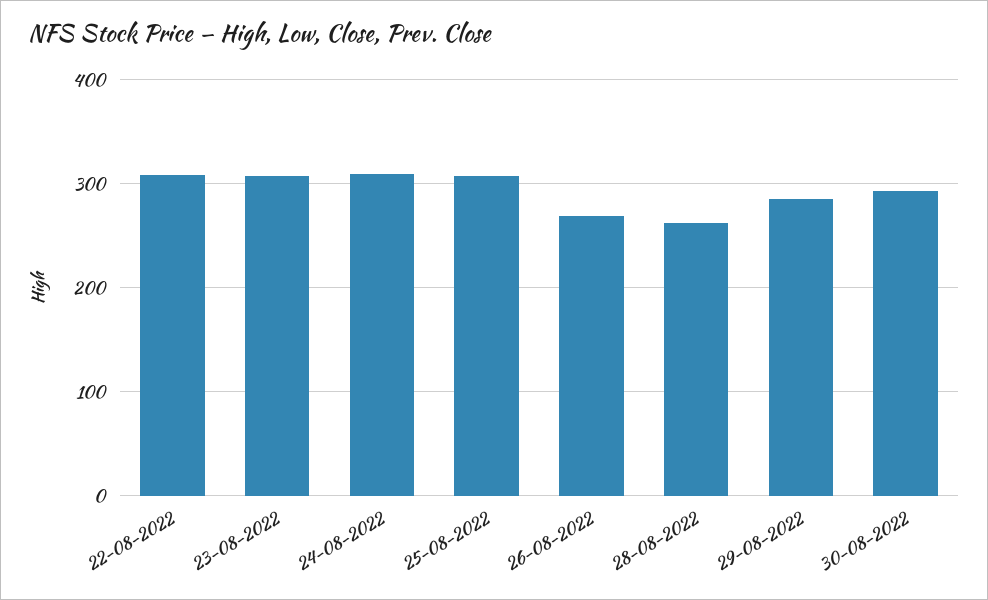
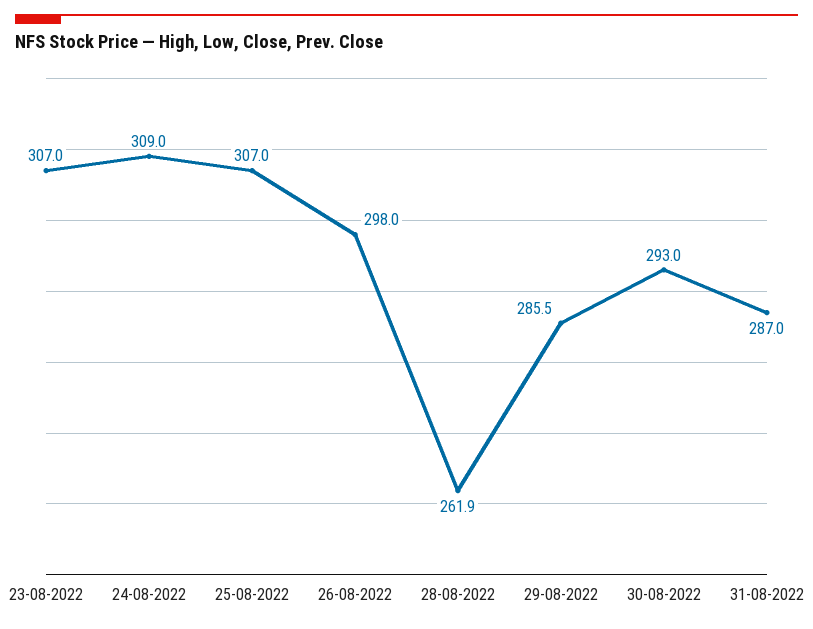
22-08-2022: 310 -> none
26-08-2022: 270 -> 298
31-08-2022: none -> 287

